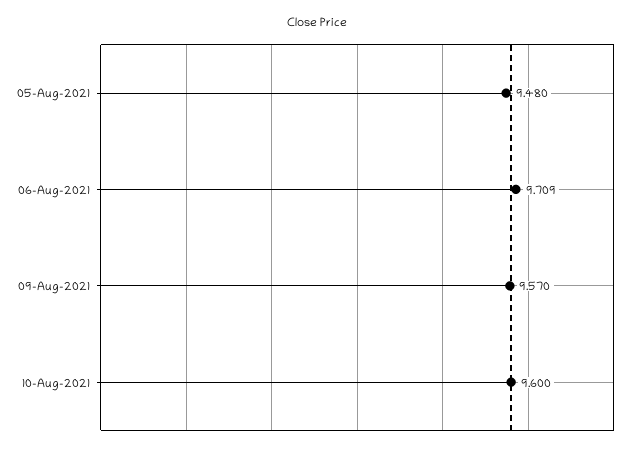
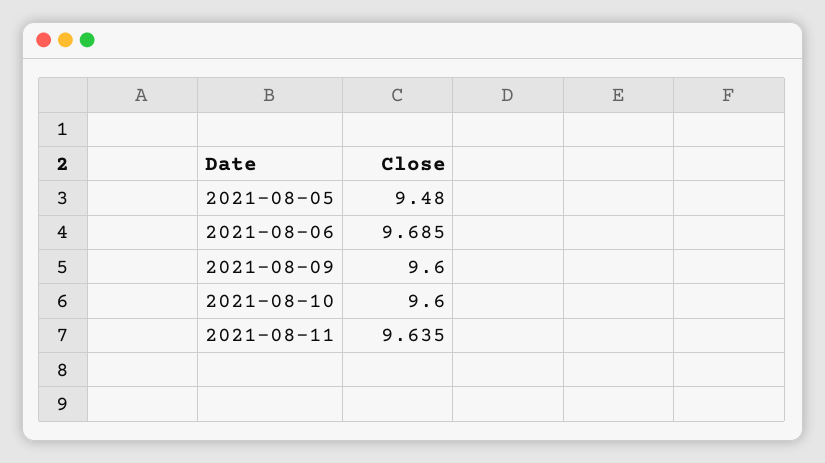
06-Aug-2021: 9.709 -> 9.685
09-Aug-2021: 9.57 -> 9.6
2021-08-11: none -> 9.635

